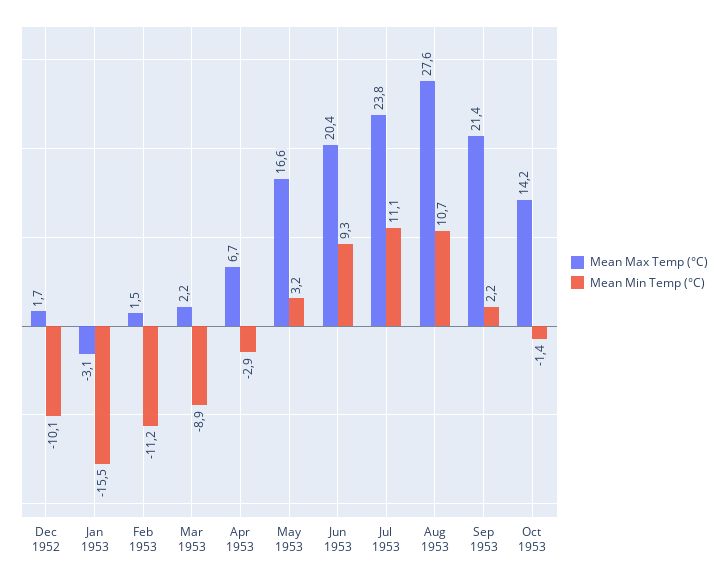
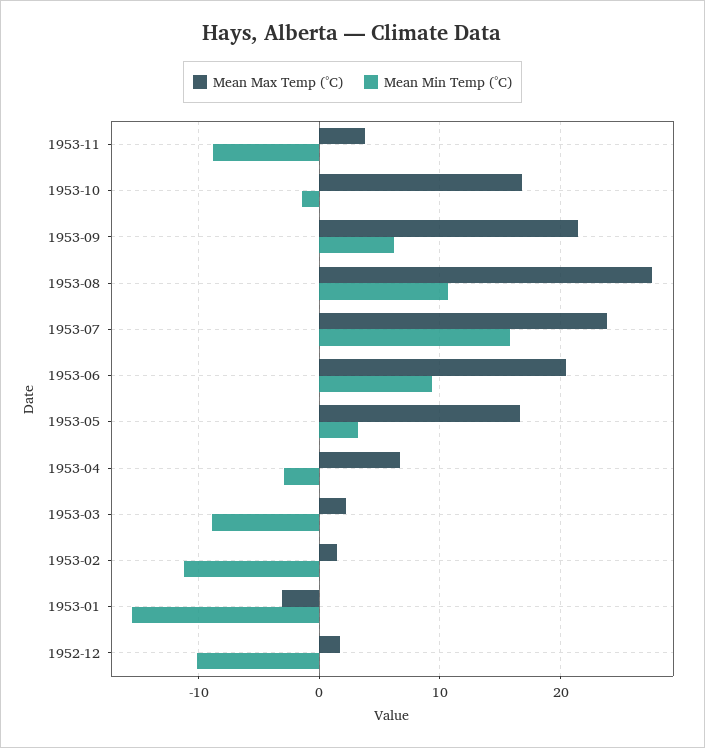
Mean Min Temp (°C), Jul 1953: 11.1 -> 16
Mean Min Temp (°C), Sep 1953: 2.2 -> 6
Mean Max Temp (°C), Oct 1953: 14.2 -> 17
Mean Max Temp (°C), 1953-11: none -> 4
Mean Min Temp (°C), 1953-11: none -> -9

